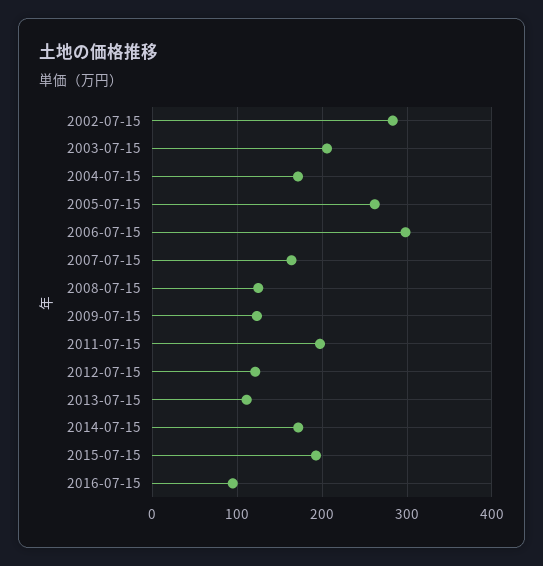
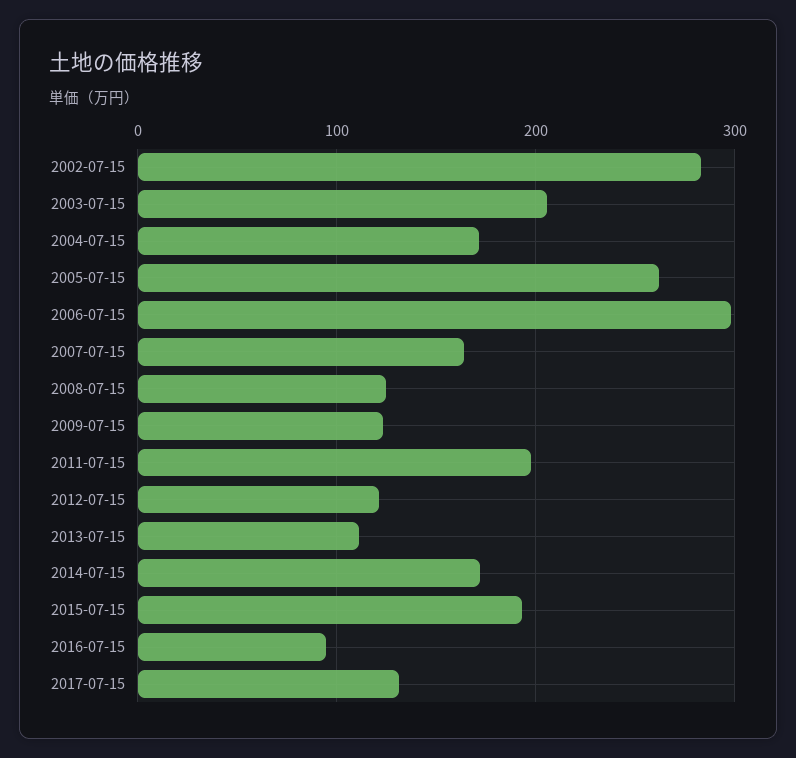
2017-07-15: none -> 130

